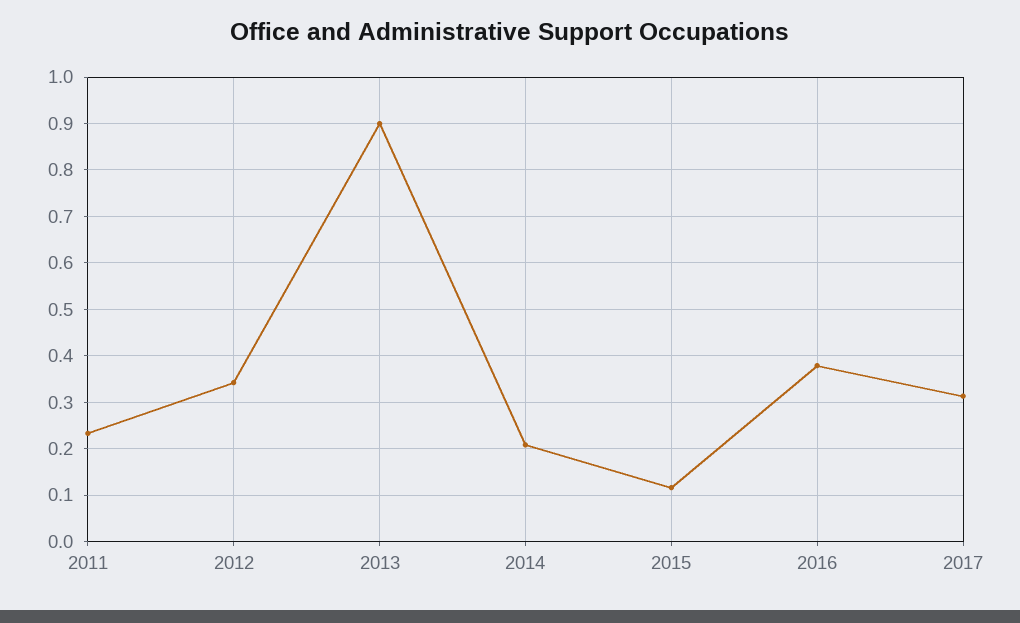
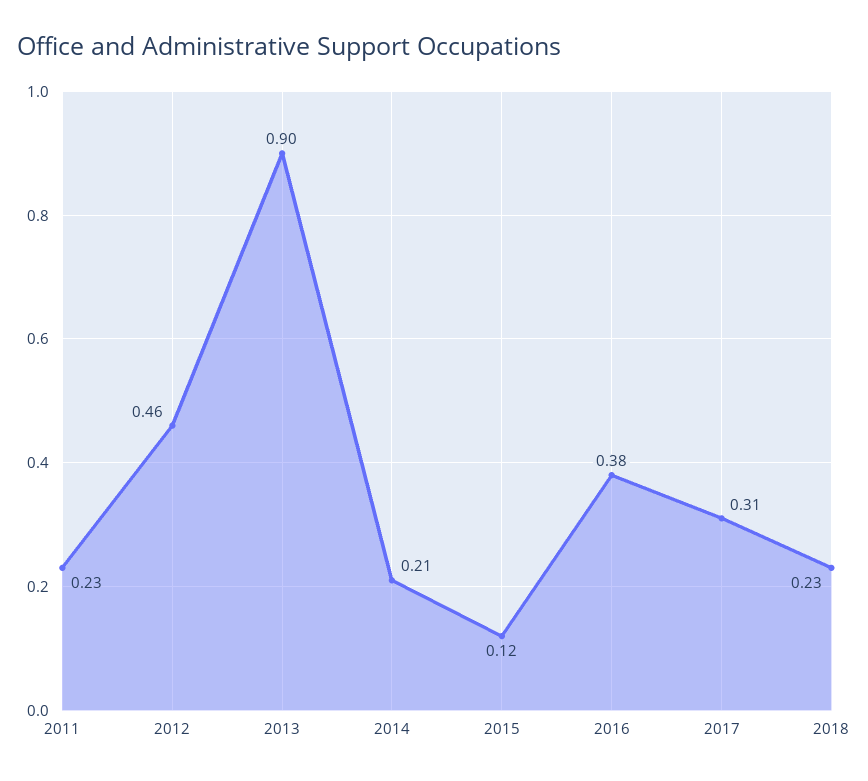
2012: 0.34 -> 0.46
2018: none -> 0.23

